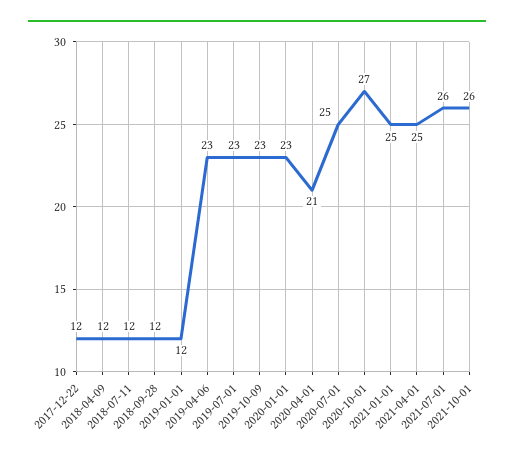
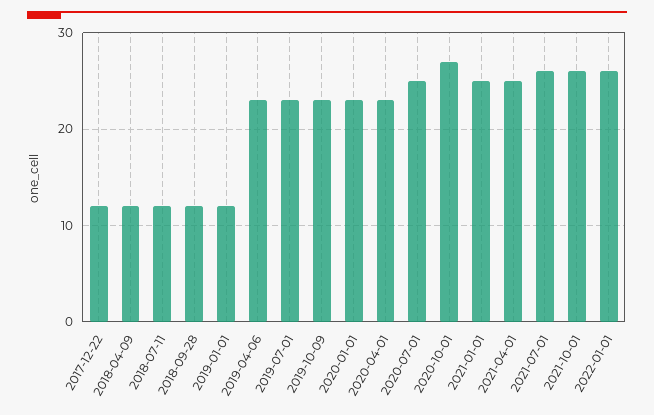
2020-04-01: 21 -> 23
2022-01-01: none -> 26

